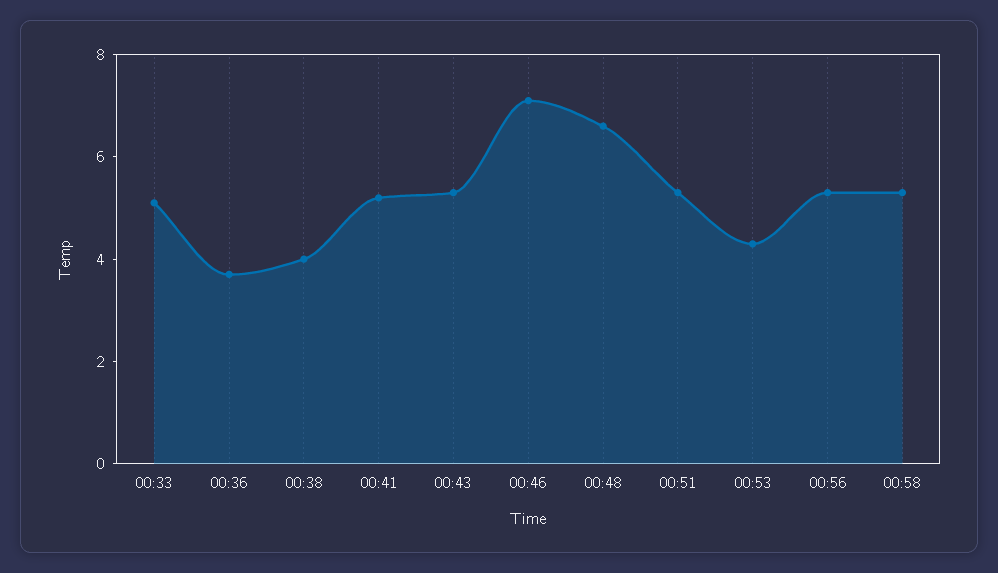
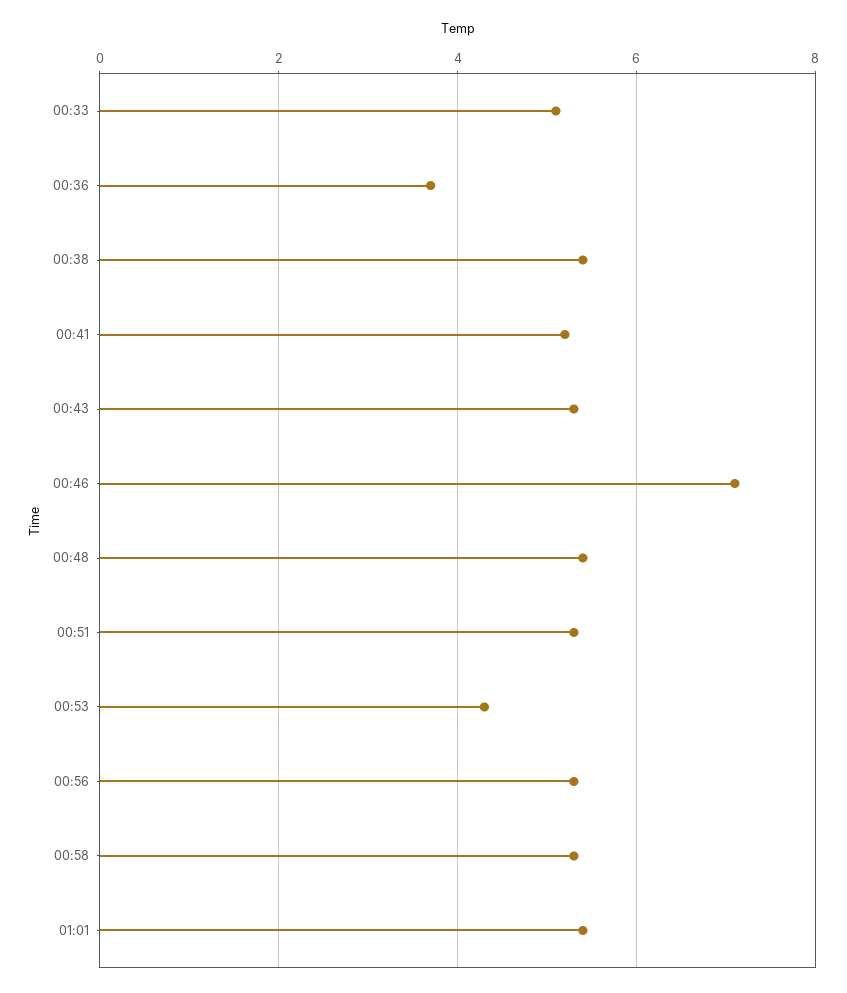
00:38: 4 -> 5.5
00:48: 6.5 -> 5.5
01:01: none -> 5.5

